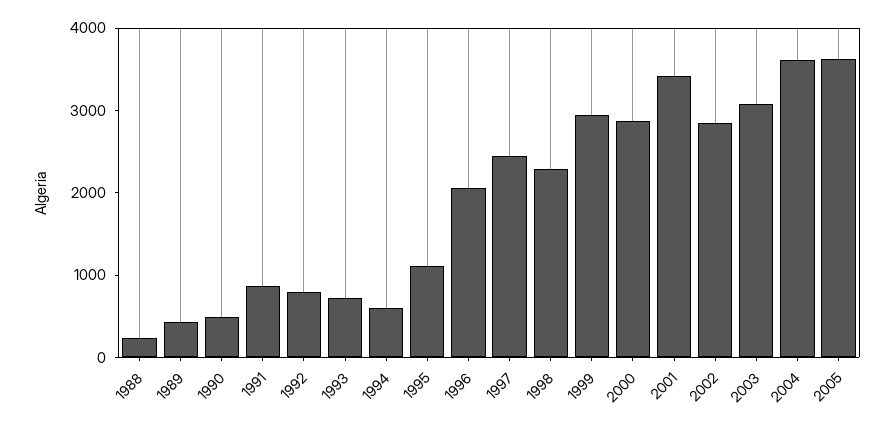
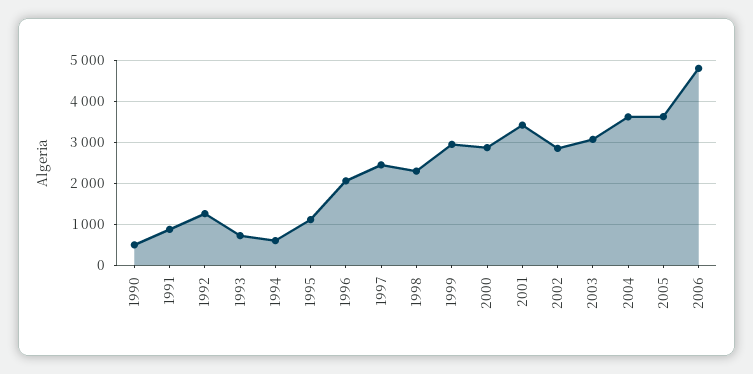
1988: 200 -> none
1989: 400 -> none
1992: 800 -> 1200
2006: none -> 4800

